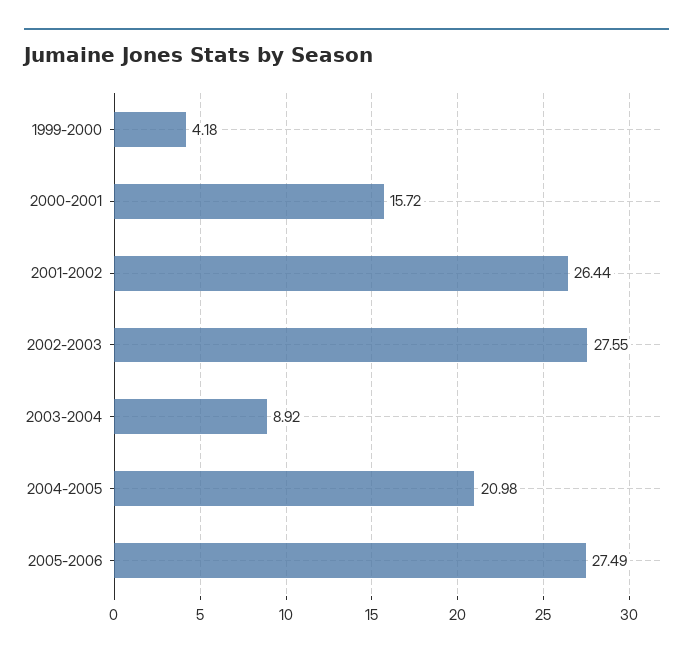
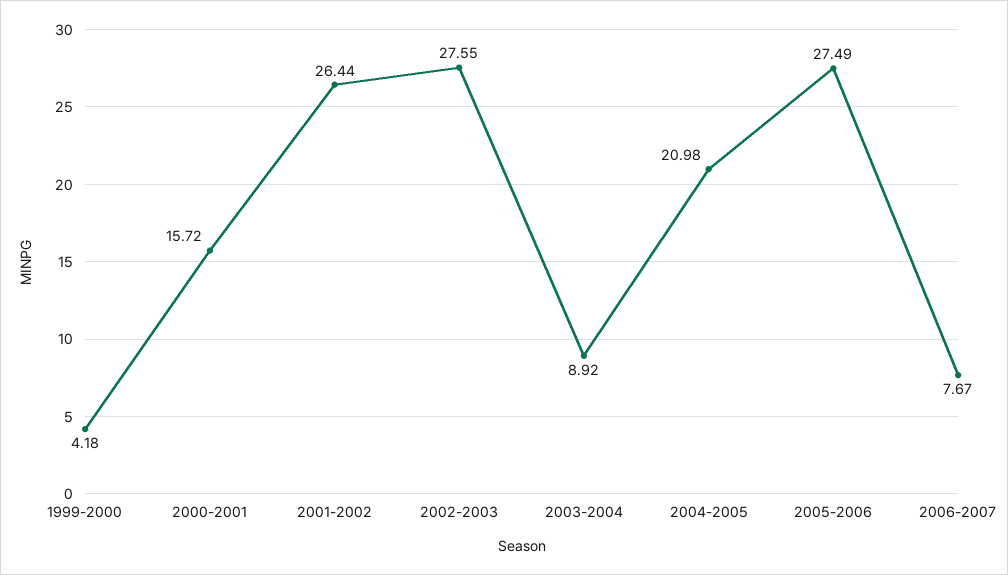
2006-2007: none -> 7.67

